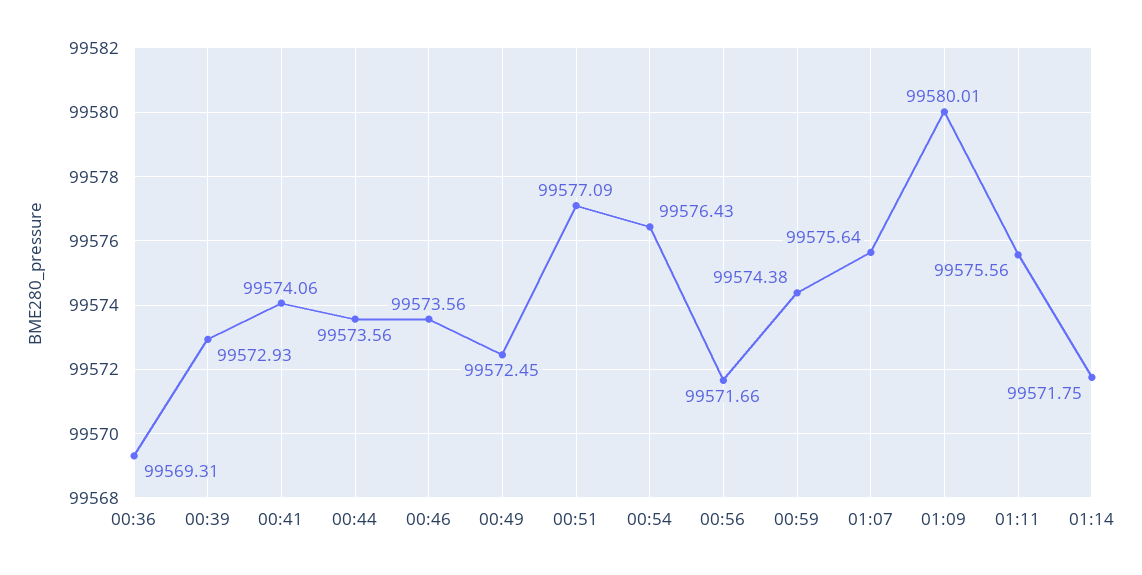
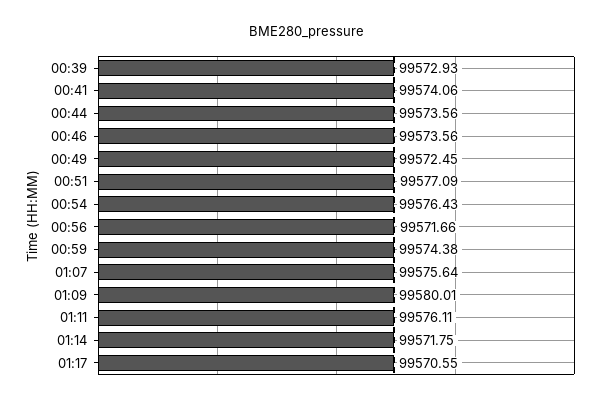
00:36: 99569.31 -> none
01:11: 99575.56 -> 99576.11
01:17: none -> 99570.55

